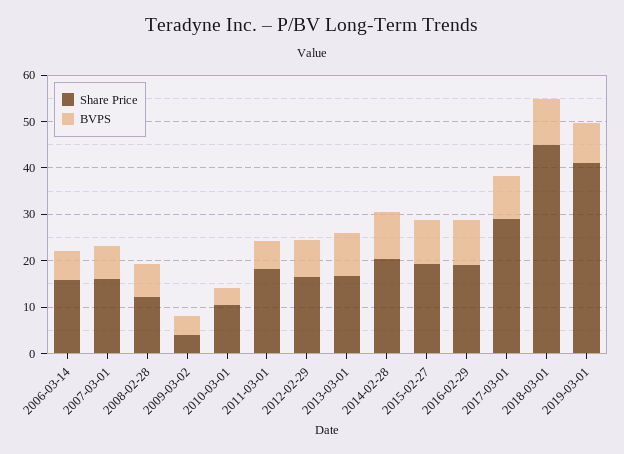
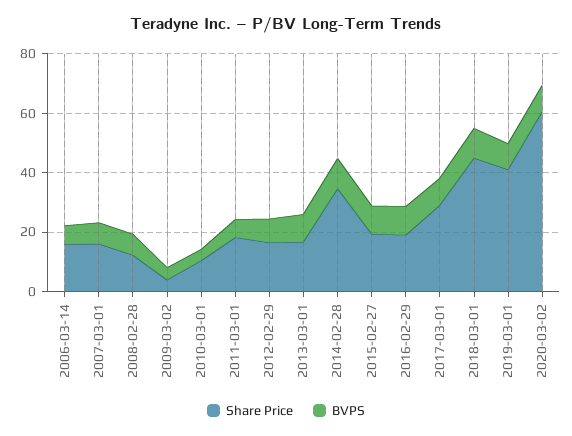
Share Price, 2014-02-28: 20 -> 35
Share Price, 2020-03-02: none -> 60
BVPS, 2020-03-02: none -> 10

